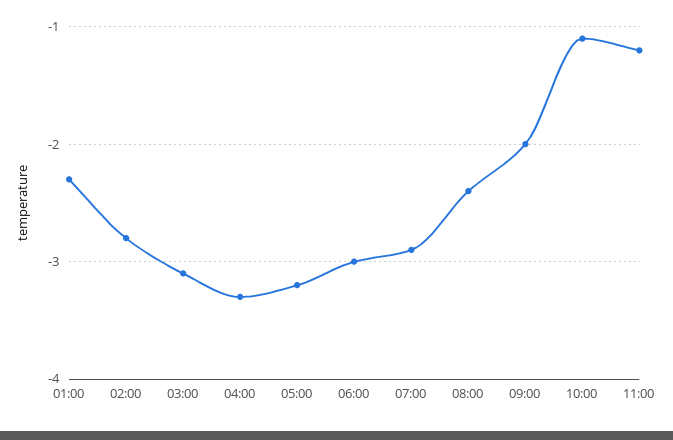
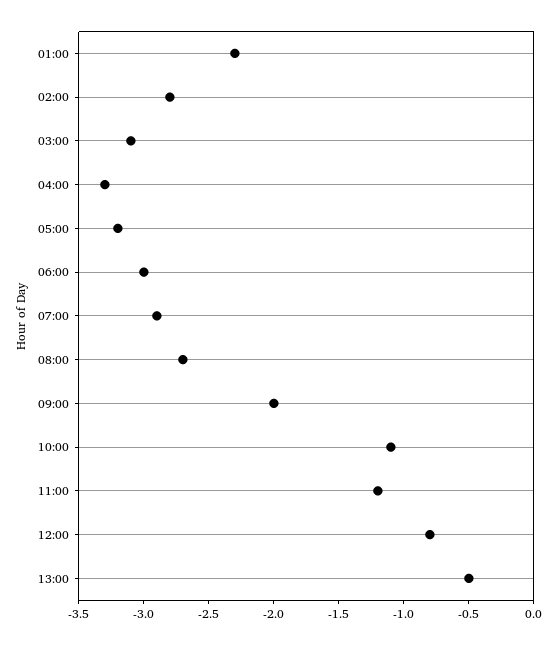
08:00: -2.4 -> -2.7
12:00: none -> -0.8
13:00: none -> -0.5

